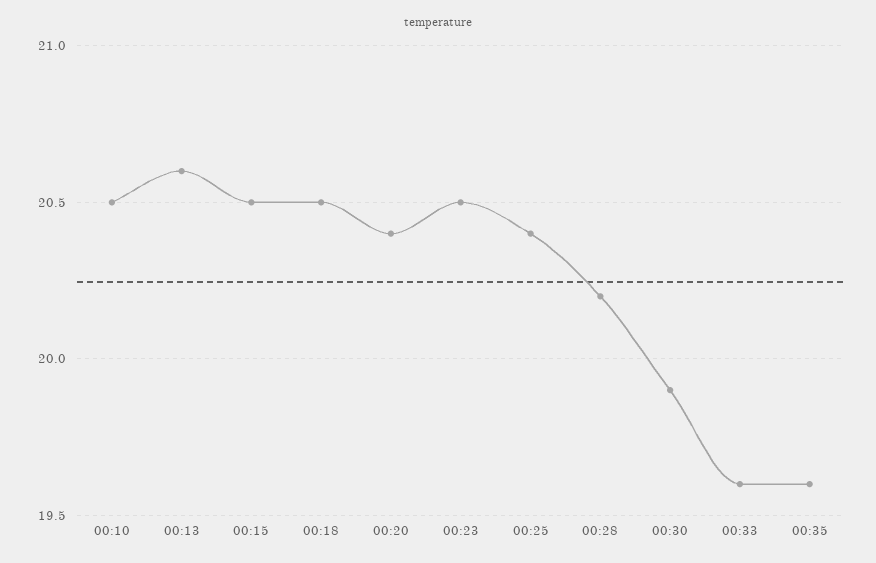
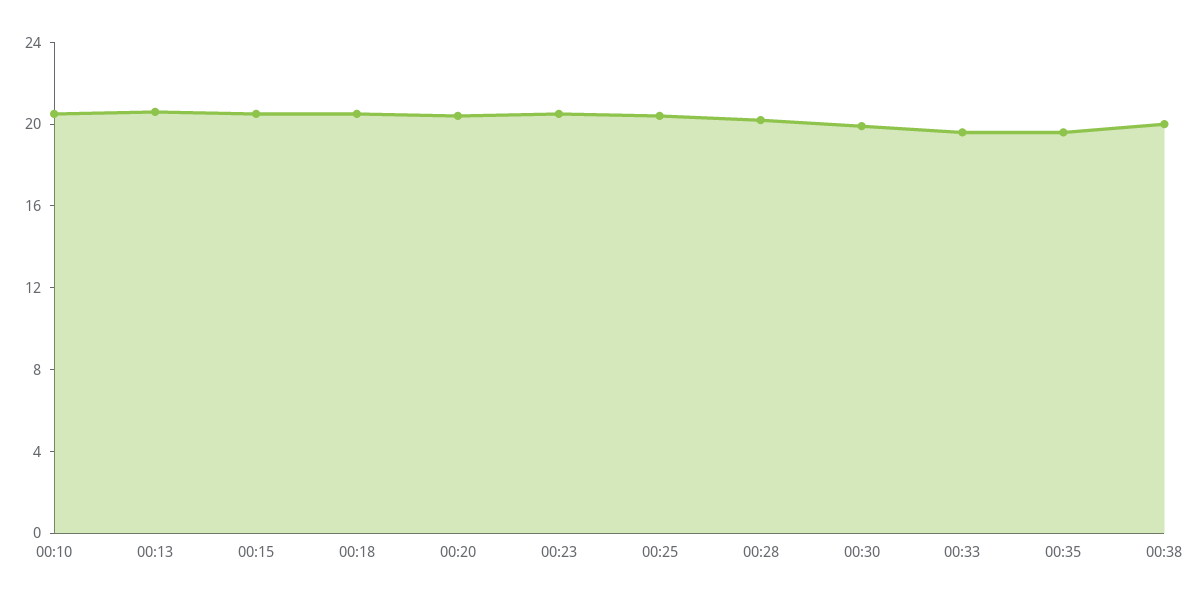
00:38: none -> 20

